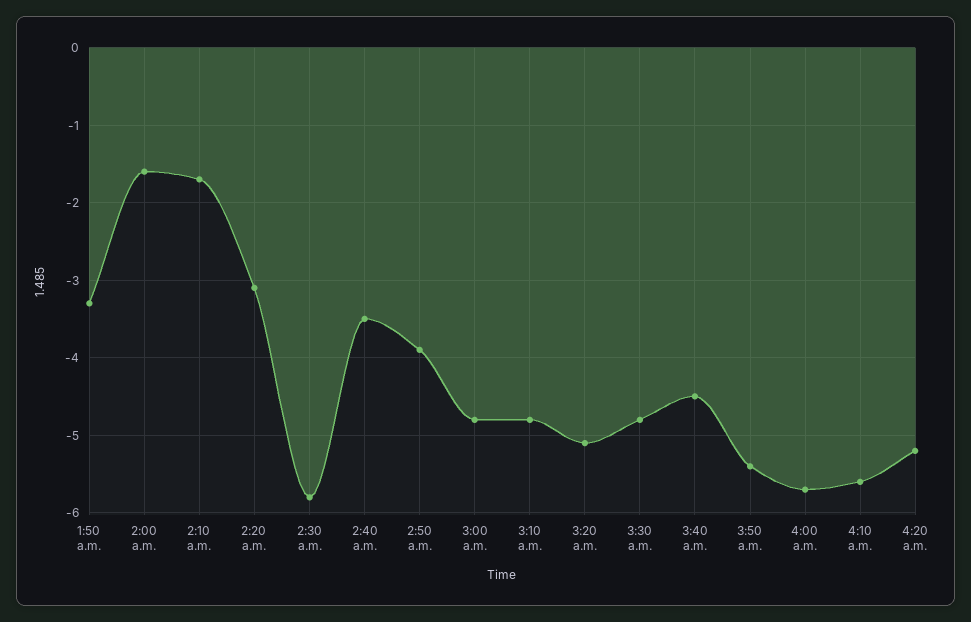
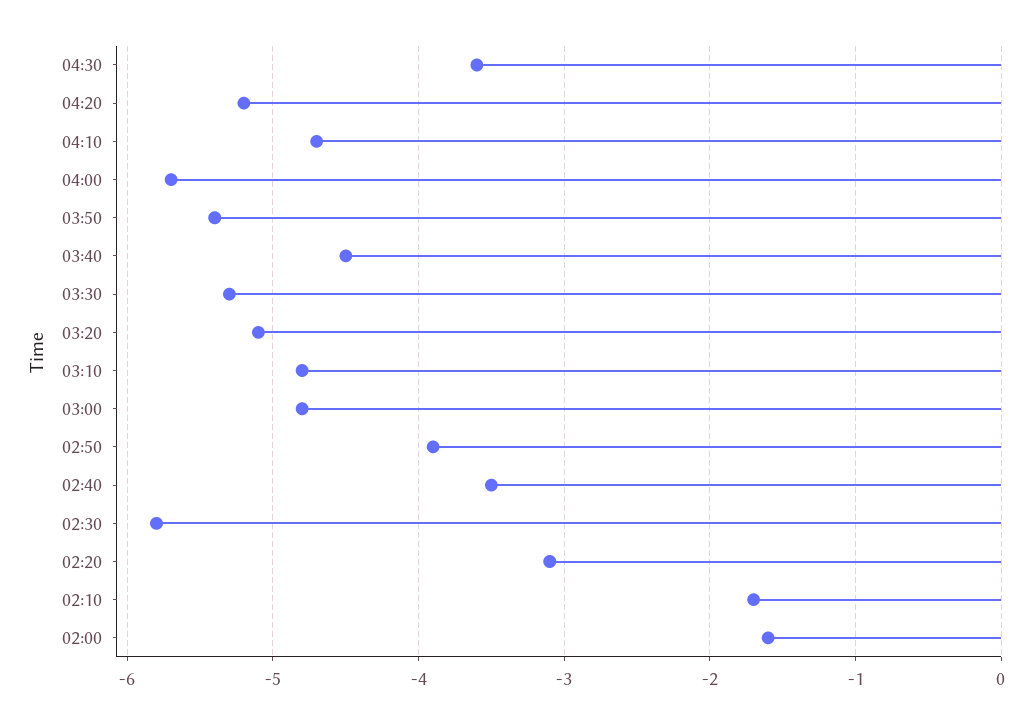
1:50 a.m.: -3.3 -> none
3:30 a.m.: -4.8 -> -5.3
4:10 a.m.: -5.6 -> -4.7
04:30: none -> -3.6

